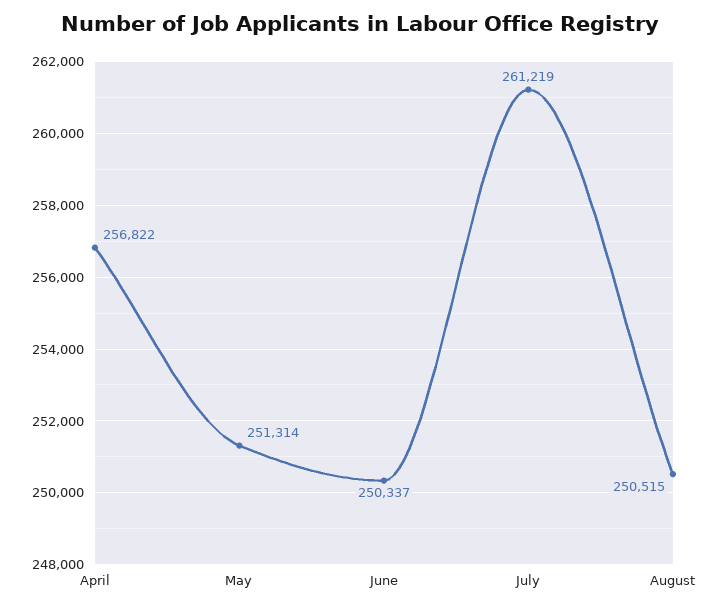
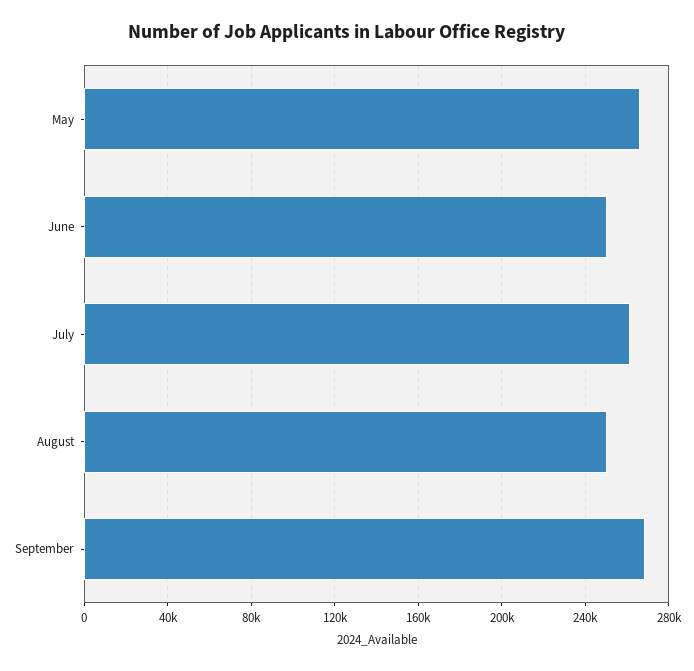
April: 256822 -> none
May: 251314 -> 265000
September: none -> 270000

